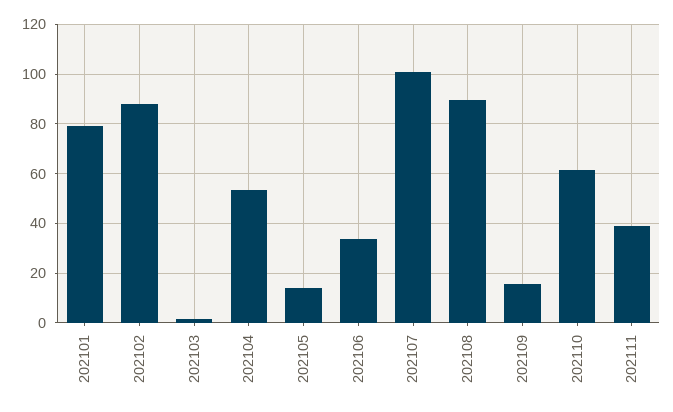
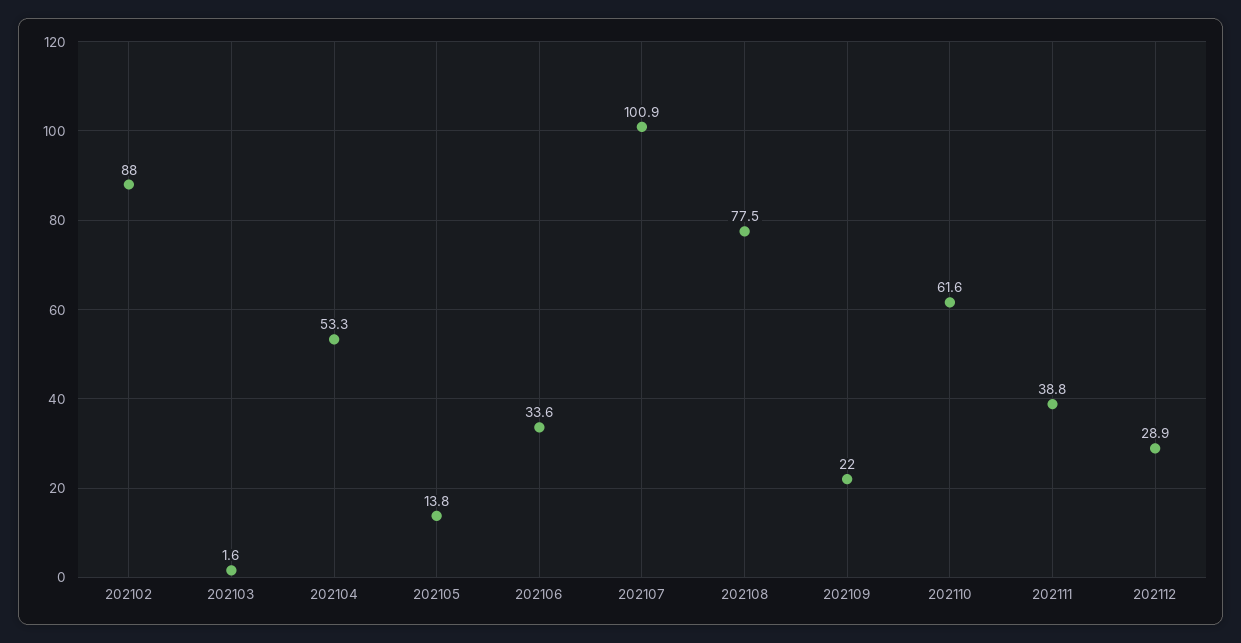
202101: 80 -> none
202108: 90 -> 77.5
202109: 15 -> 22
202112: none -> 28.9

